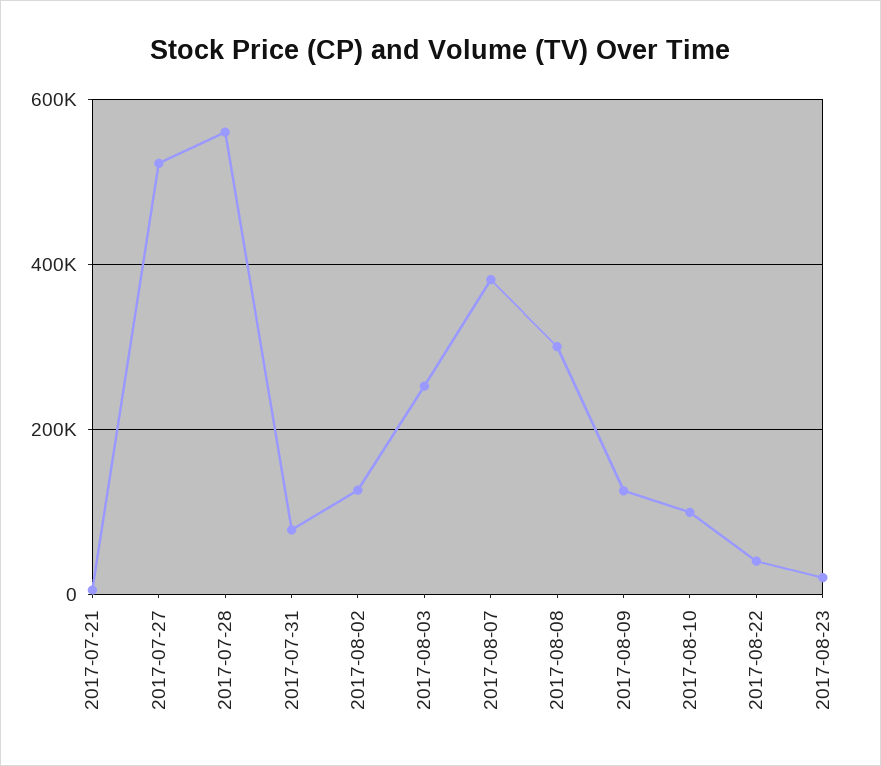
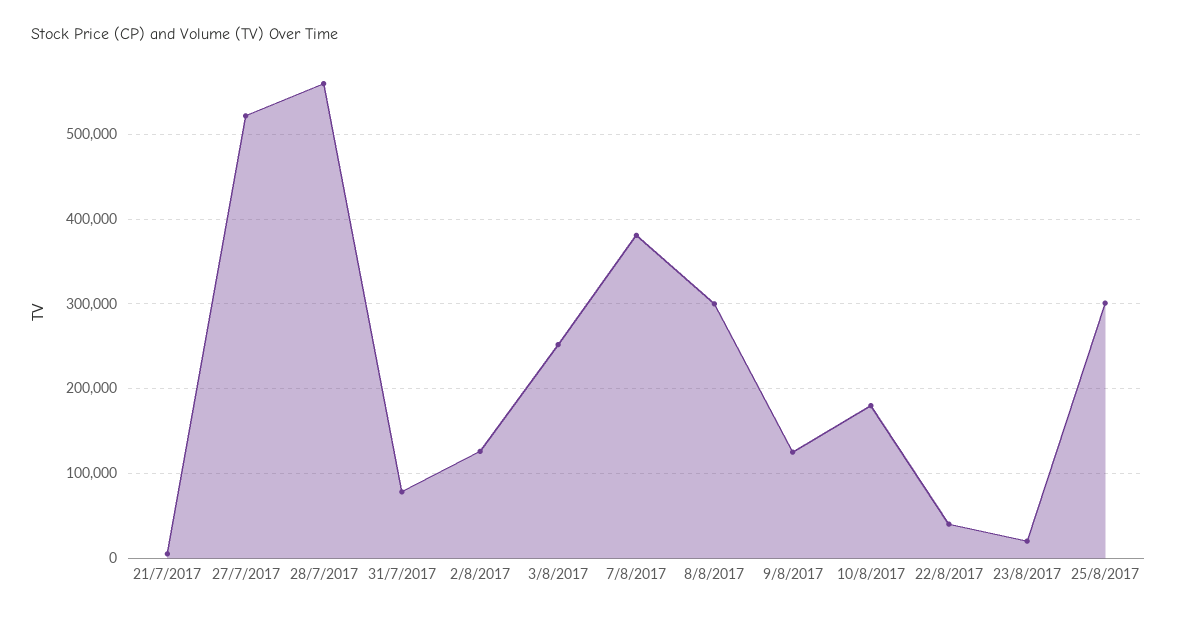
2017-08-10: 100000 -> 180000
25/8/2017: none -> 300000

